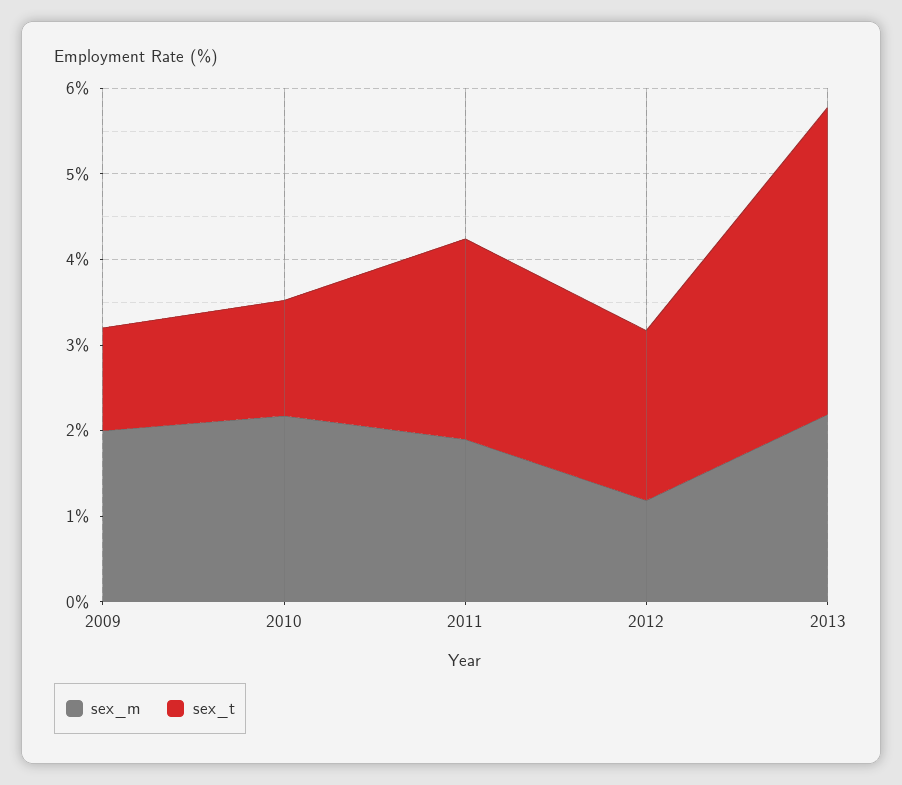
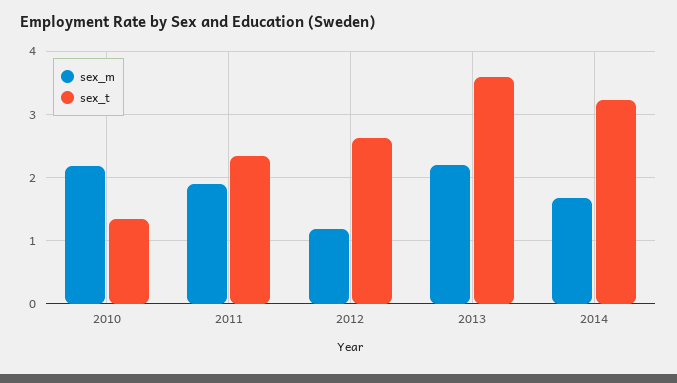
sex_m, 2009: 2 -> none
sex_t, 2009: 1.2 -> none
sex_t, 2012: 2 -> 2.6
sex_m, 2014: none -> 1.7
sex_t, 2014: none -> 3.2

